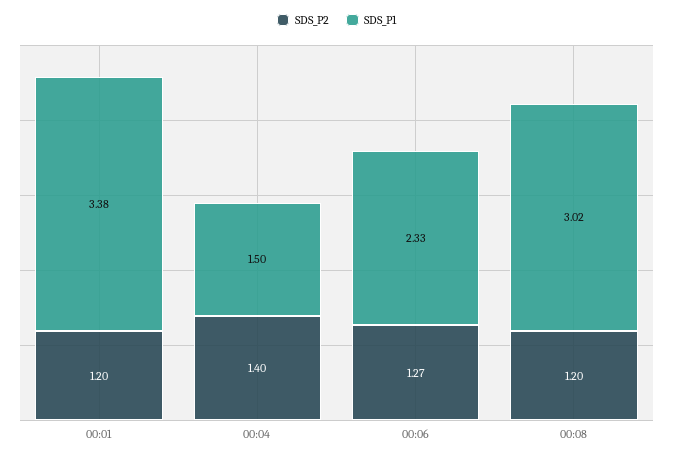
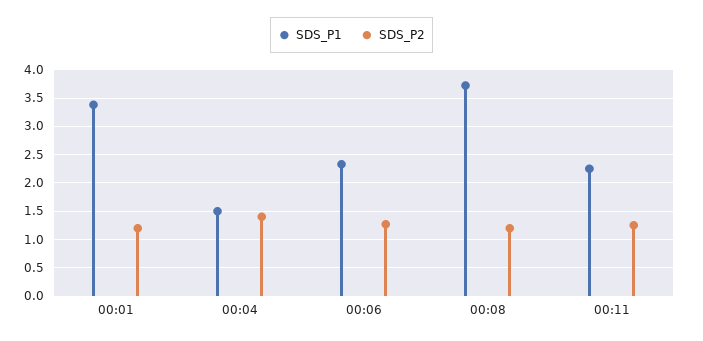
SDS_P1, 00:08: 3.02 -> 3.75
SDS_P1, 00:11: none -> 2.25
SDS_P2, 00:11: none -> 1.25

